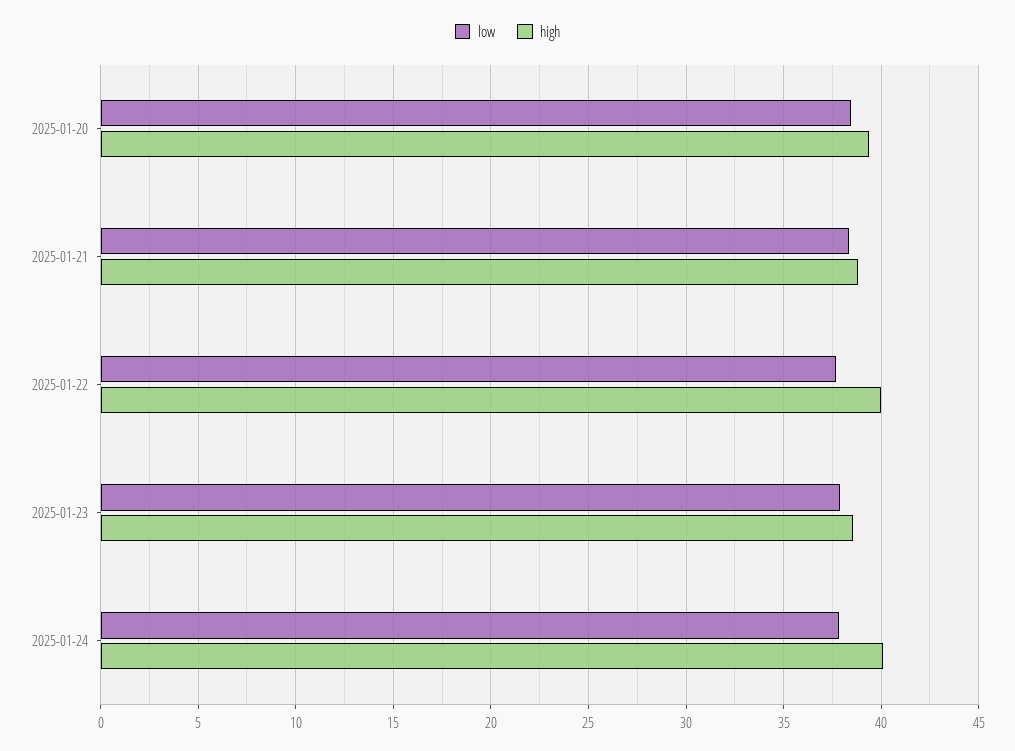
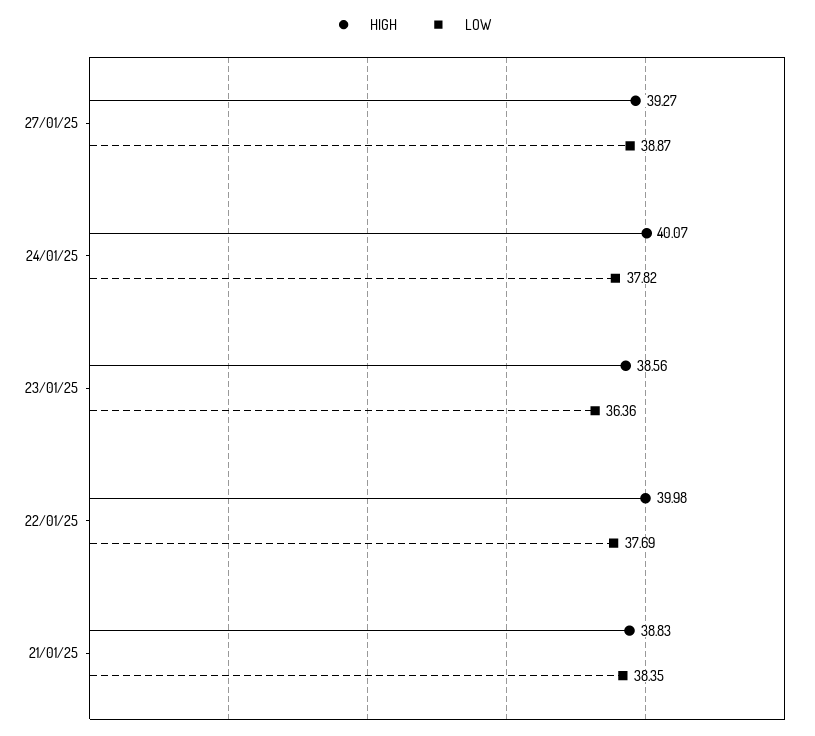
low, 2025-01-20: 38.5 -> none
high, 2025-01-20: 39.5 -> none
low, 2025-01-23: 38 -> 36.36
high, 27/01/25: none -> 39.27
low, 27/01/25: none -> 38.87

